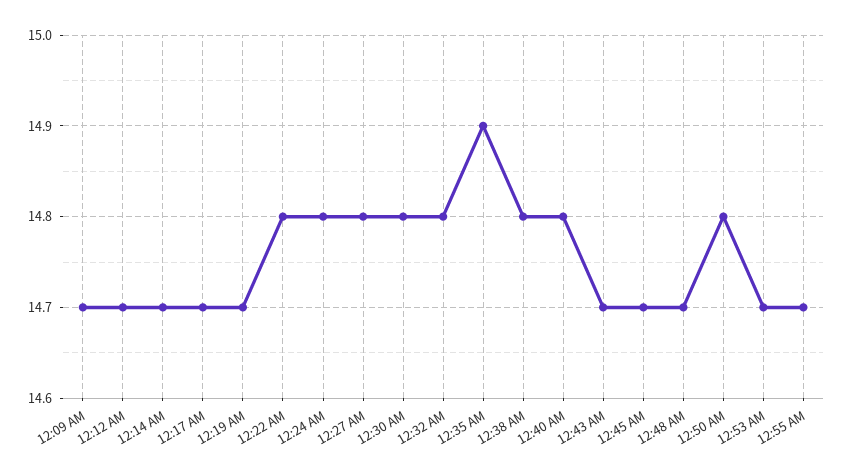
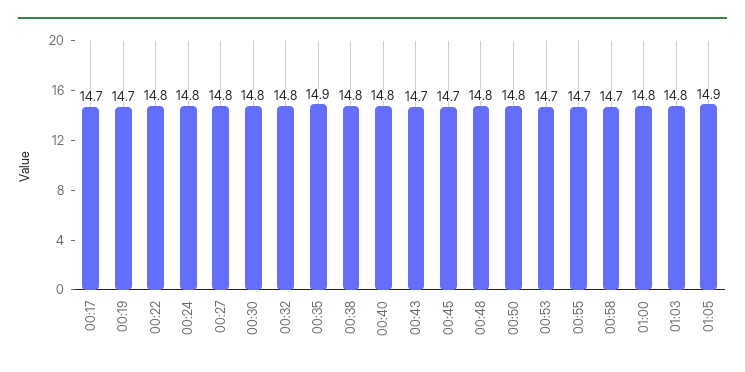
12:09 AM: 14.7 -> none
12:12 AM: 14.7 -> none
12:14 AM: 14.7 -> none
12:48 AM: 14.7 -> 14.8
00:58: none -> 14.7
01:00: none -> 14.8
01:03: none -> 14.8
01:05: none -> 14.9

